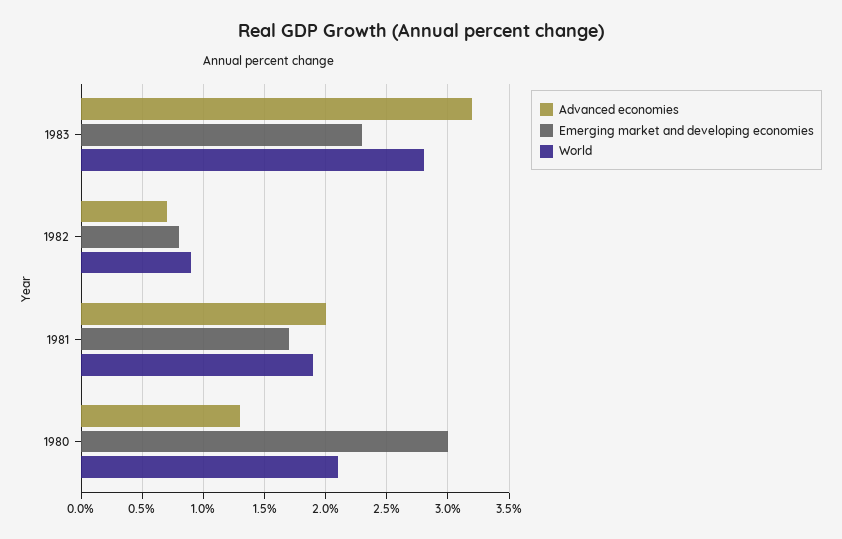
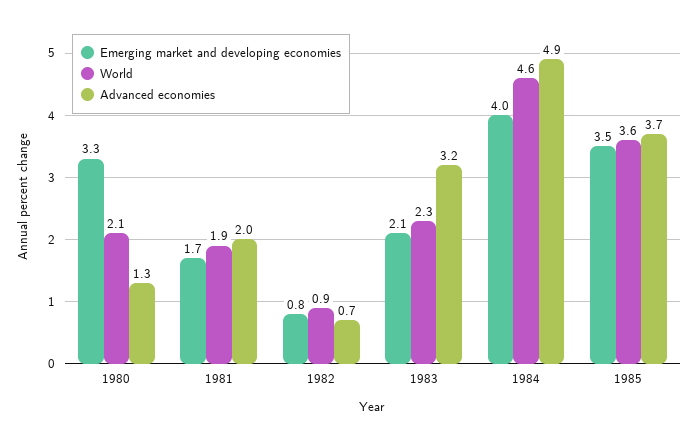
Emerging market and developing economies, 1983: 2.3 -> 2.1
World, 1983: 2.8 -> 2.3
Emerging market and developing economies, 1980: 3 -> 3.3
Emerging market and developing economies, 1984: none -> 4
World, 1984: none -> 4.6
Advanced economies, 1984: none -> 4.9
Emerging market and developing economies, 1985: none -> 3.5
World, 1985: none -> 3.6
Advanced economies, 1985: none -> 3.7

